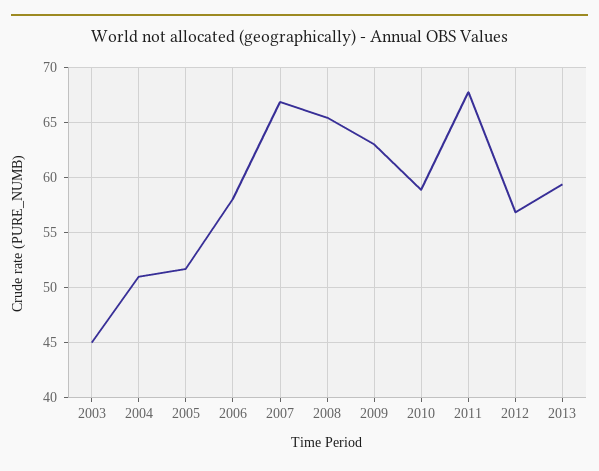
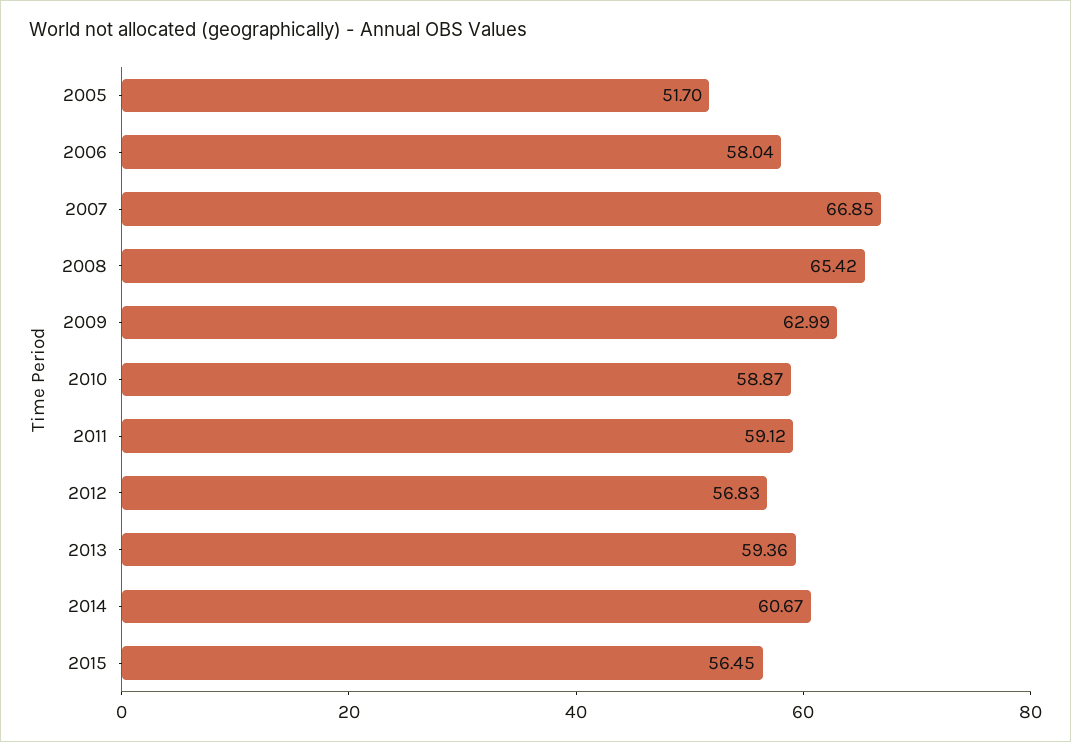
2003: 45 -> none
2004: 51 -> none
2011: 68 -> 59.12
2014: none -> 60.67
2015: none -> 56.45

